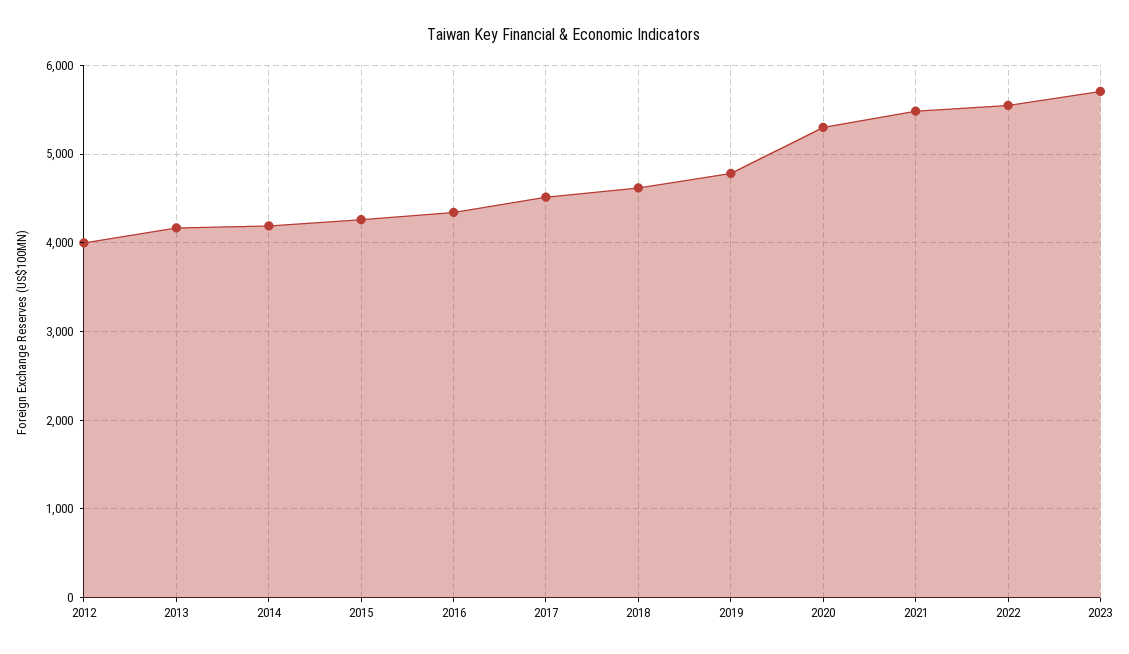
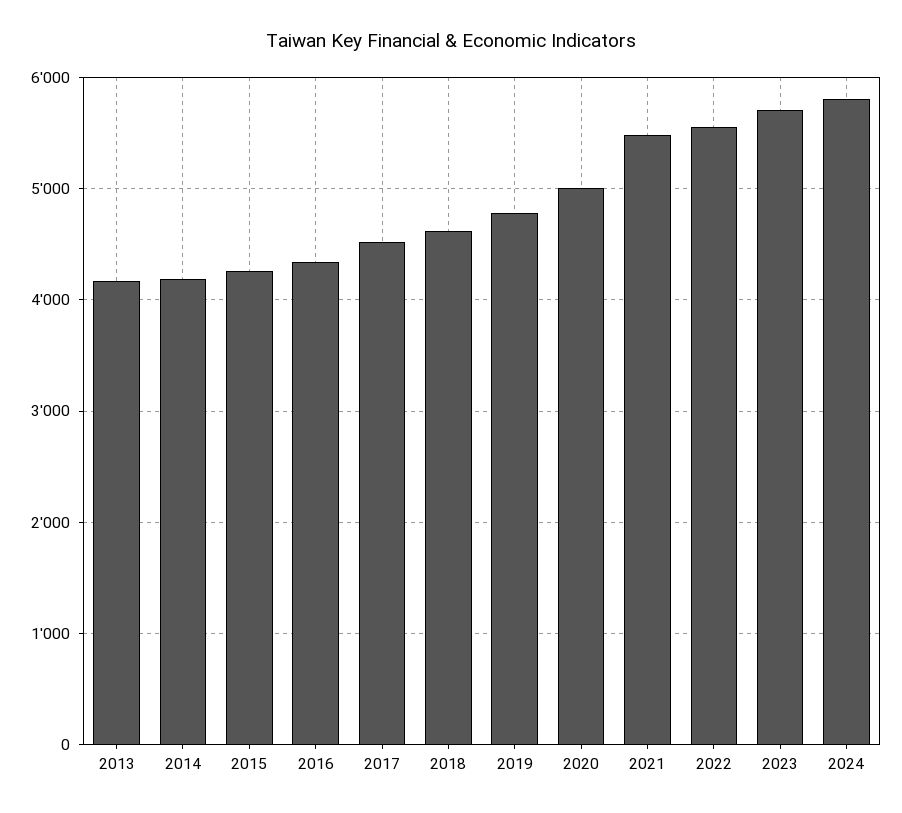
2012: 4000 -> none
2020: 5300 -> 5000
2024: none -> 5800

